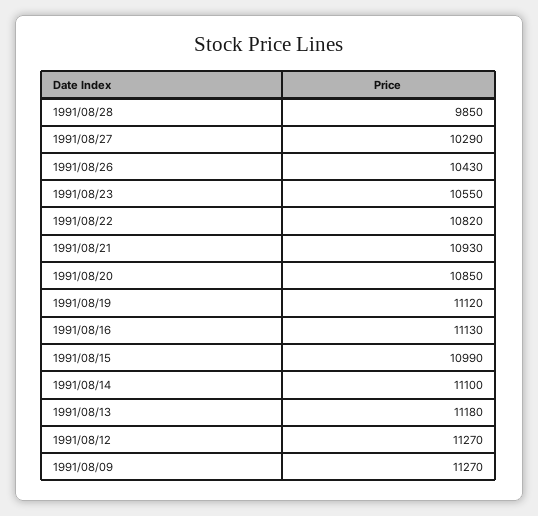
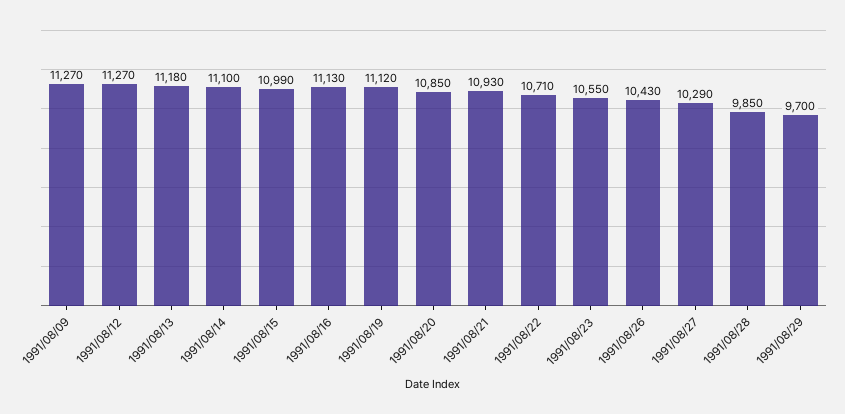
1991/08/22: 10820 -> 10710
1991/08/29: none -> 9700

